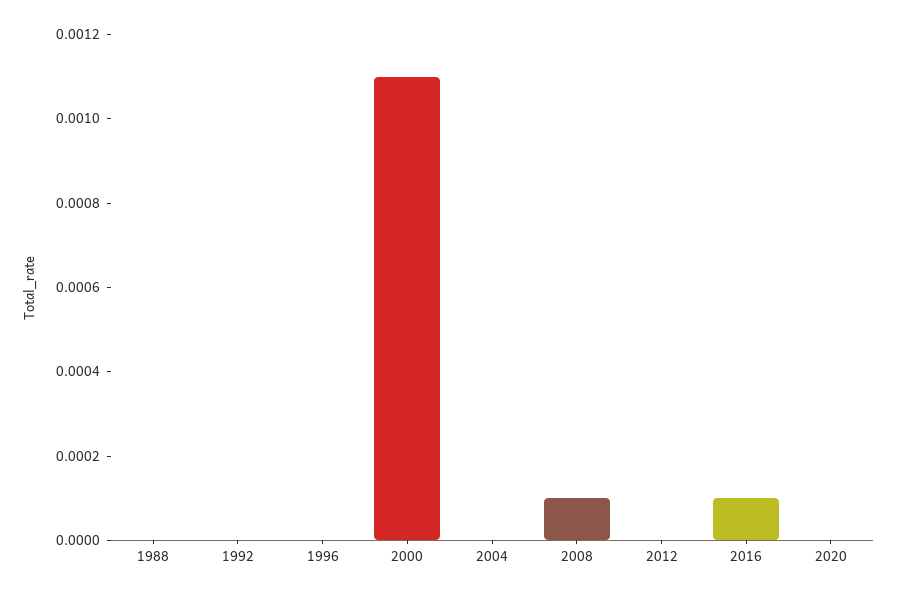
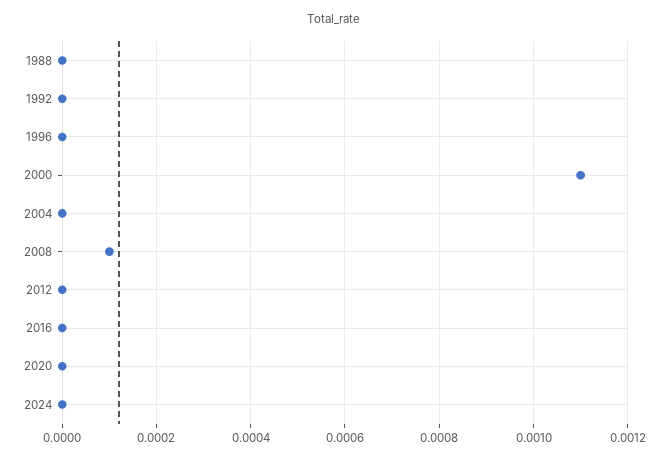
2016: 0.0001 -> 0
2024: none -> 0

